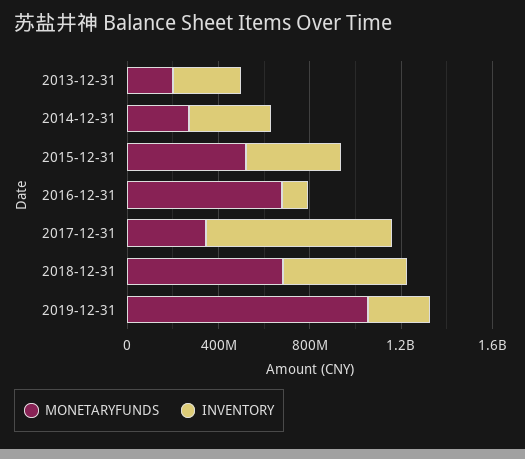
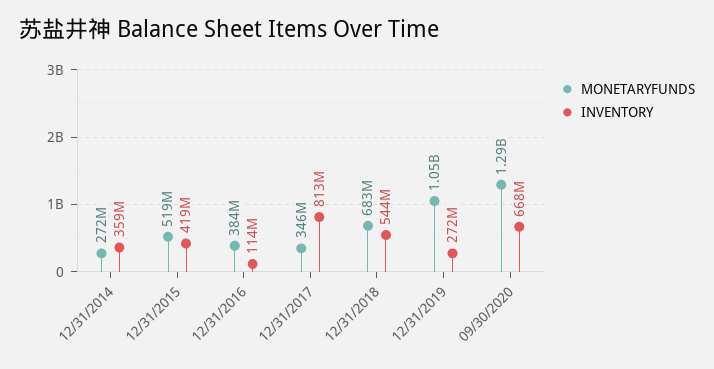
MONETARYFUNDS, 2013-12-31: 200000000 -> none
INVENTORY, 2013-12-31: 300000000 -> none
MONETARYFUNDS, 2016-12-31: 700000000 -> 384000000
MONETARYFUNDS, 09/30/2020: none -> 1290000000
INVENTORY, 09/30/2020: none -> 668000000

